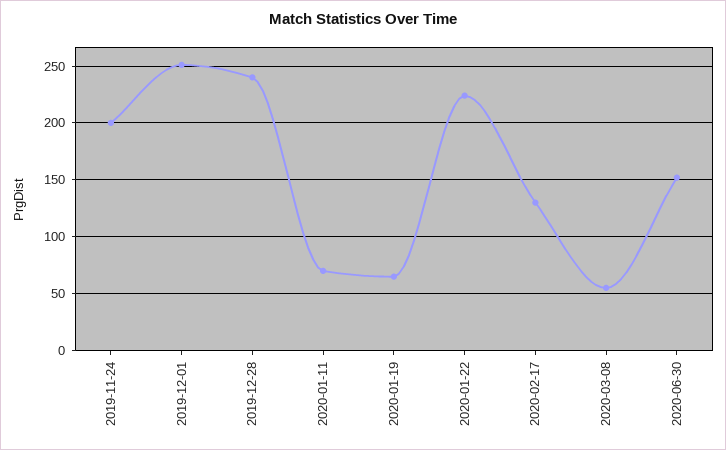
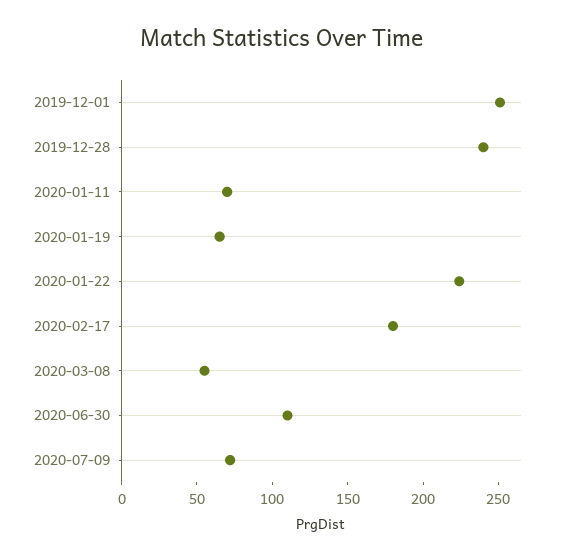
2019-11-24: 200 -> none
2020-02-17: 130 -> 180
2020-06-30: 150 -> 110
2020-07-09: none -> 70

